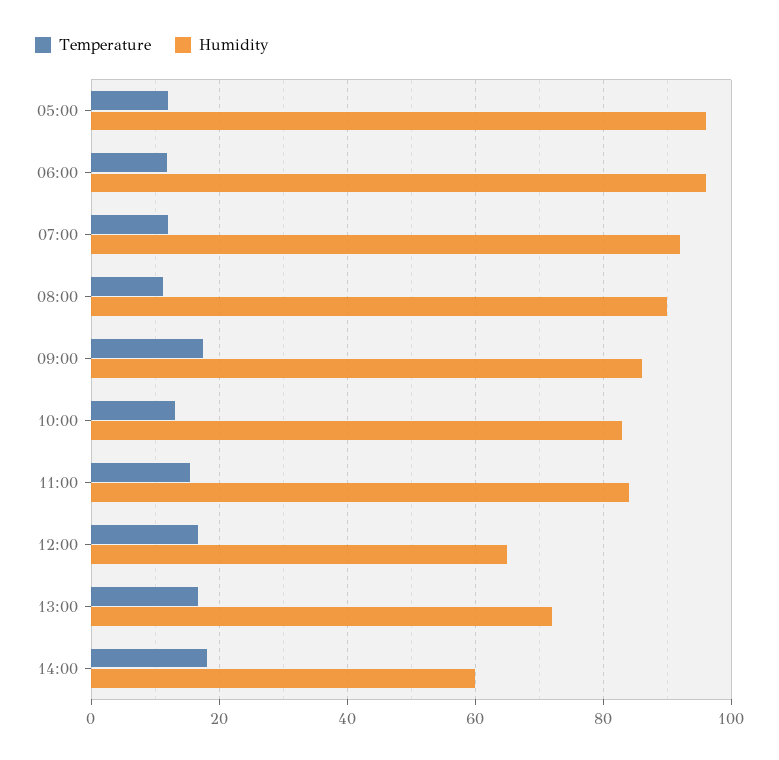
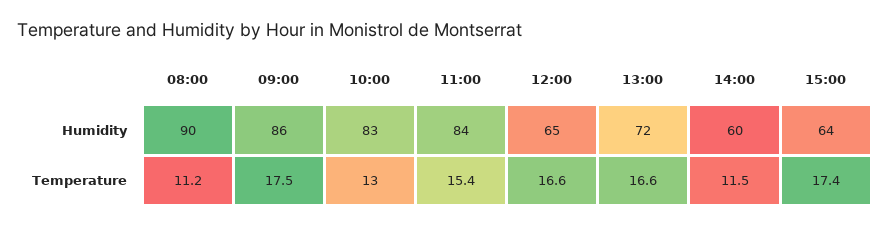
Temperature, 05:00: 12 -> none
Humidity, 05:00: 96 -> none
Temperature, 06:00: 12 -> none
Humidity, 06:00: 96 -> none
Temperature, 07:00: 12 -> none
Humidity, 07:00: 92 -> none
Temperature, 14:00: 18 -> 11.5
Humidity, 15:00: none -> 64
Temperature, 15:00: none -> 17.4

